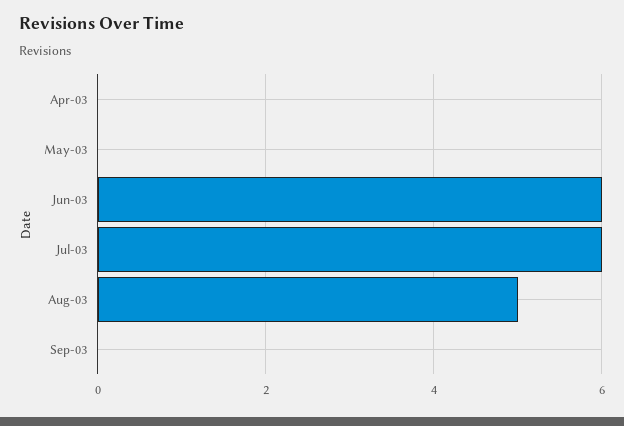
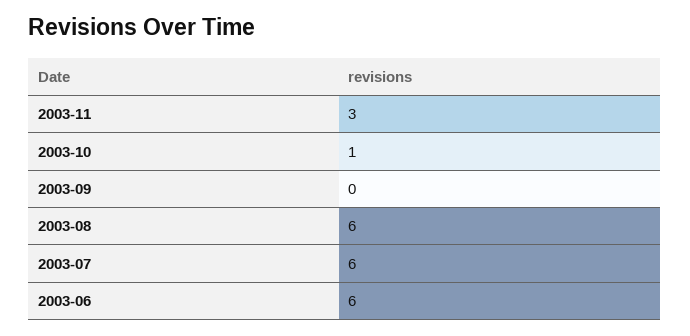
Apr-03: 0 -> none
May-03: 0 -> none
Aug-03: 5 -> 6
2003-11: none -> 3
2003-10: none -> 1

